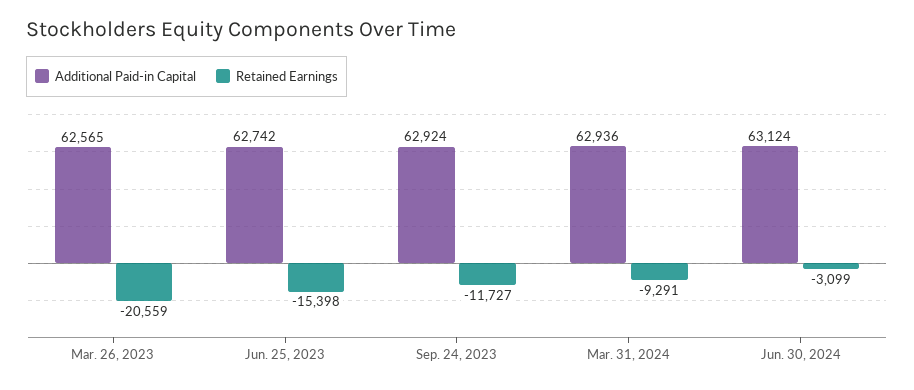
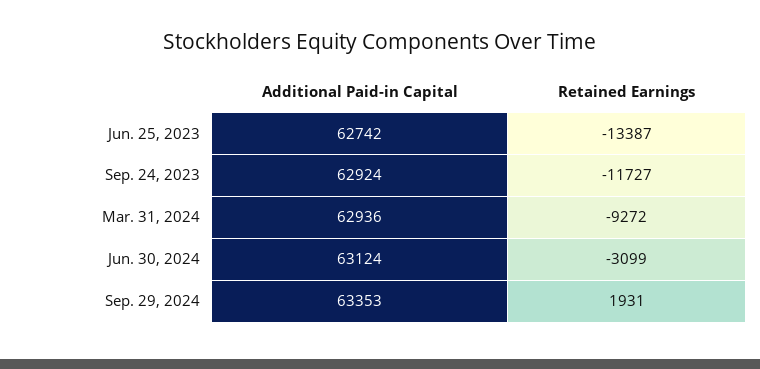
Additional Paid-in Capital, Mar. 26, 2023: 62565 -> none
Retained Earnings, Mar. 26, 2023: -20559 -> none
Retained Earnings, Jun. 25, 2023: -15398 -> -13387
Retained Earnings, Mar. 31, 2024: -9291 -> -9272
Additional Paid-in Capital, Sep. 29, 2024: none -> 63353
Retained Earnings, Sep. 29, 2024: none -> 1931

